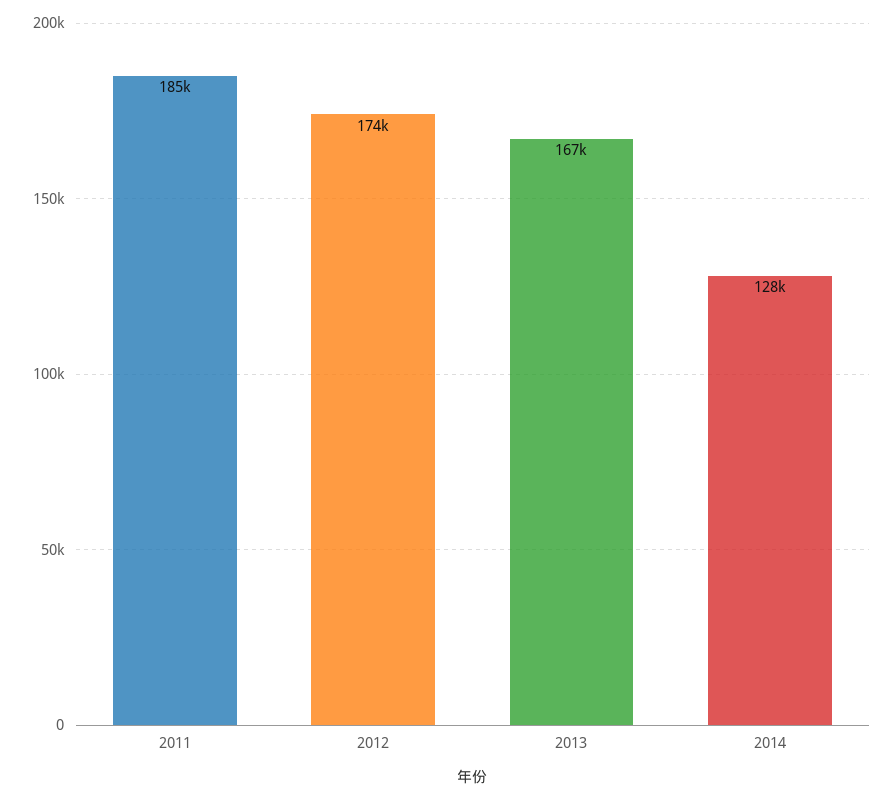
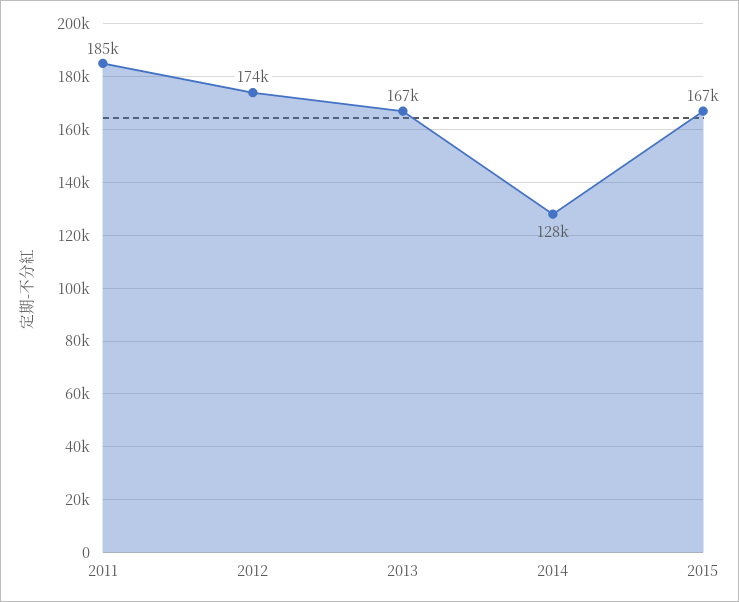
2015: none -> 167000

